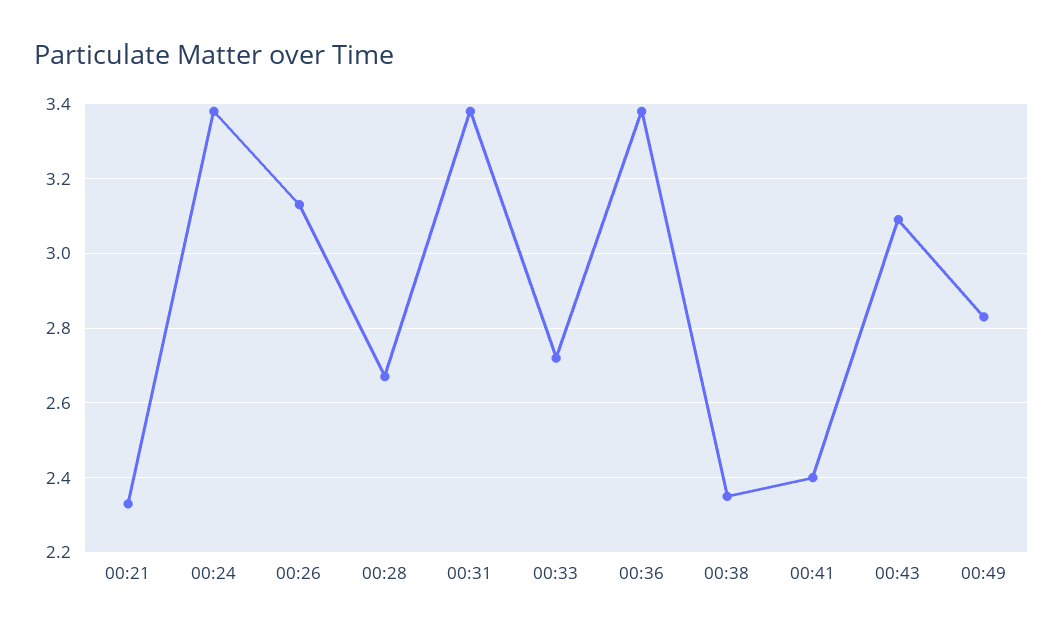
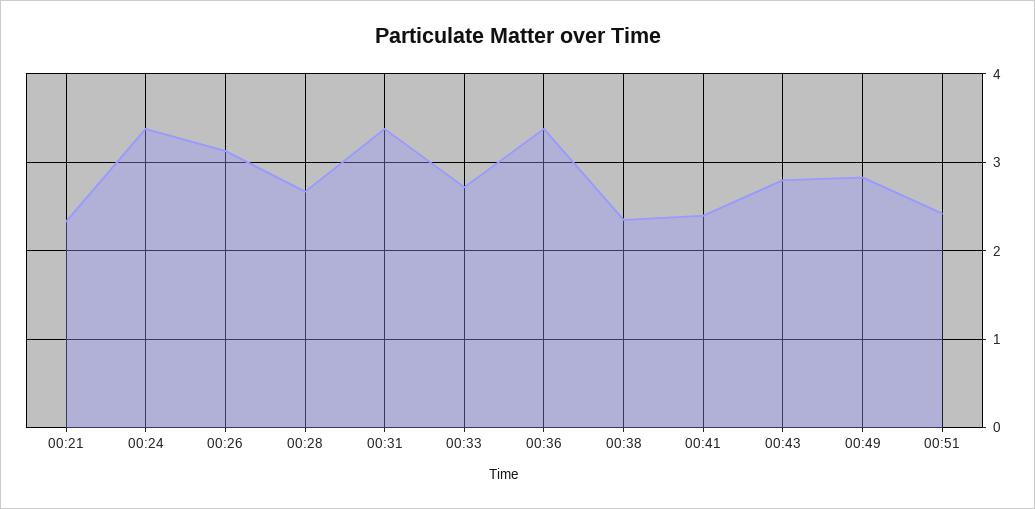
00:43: 3.1 -> 2.8
00:51: none -> 2.4

